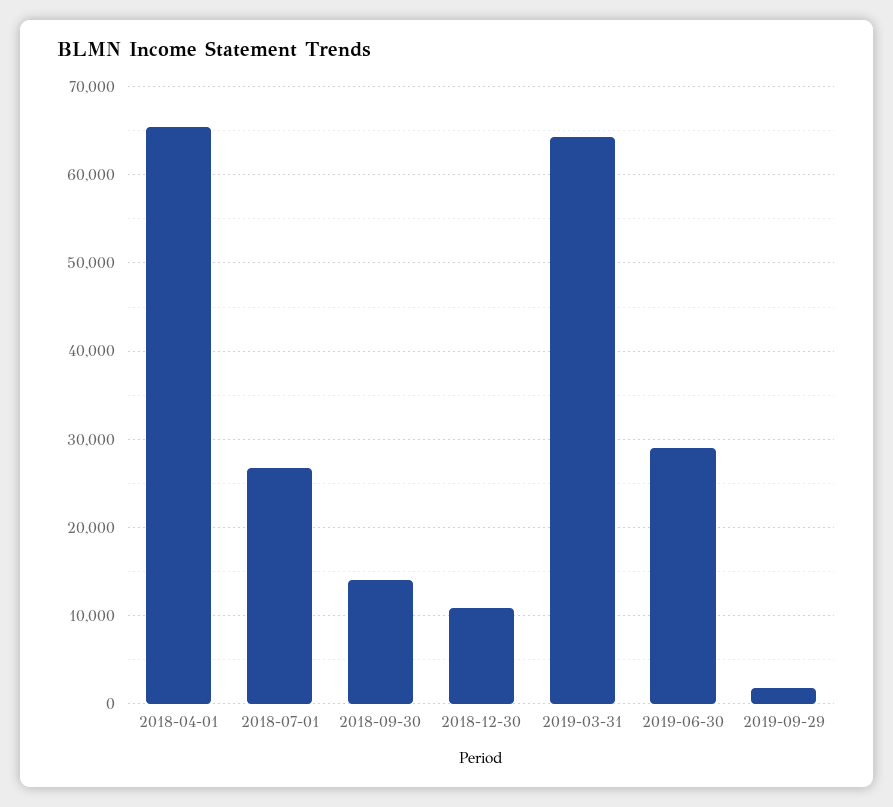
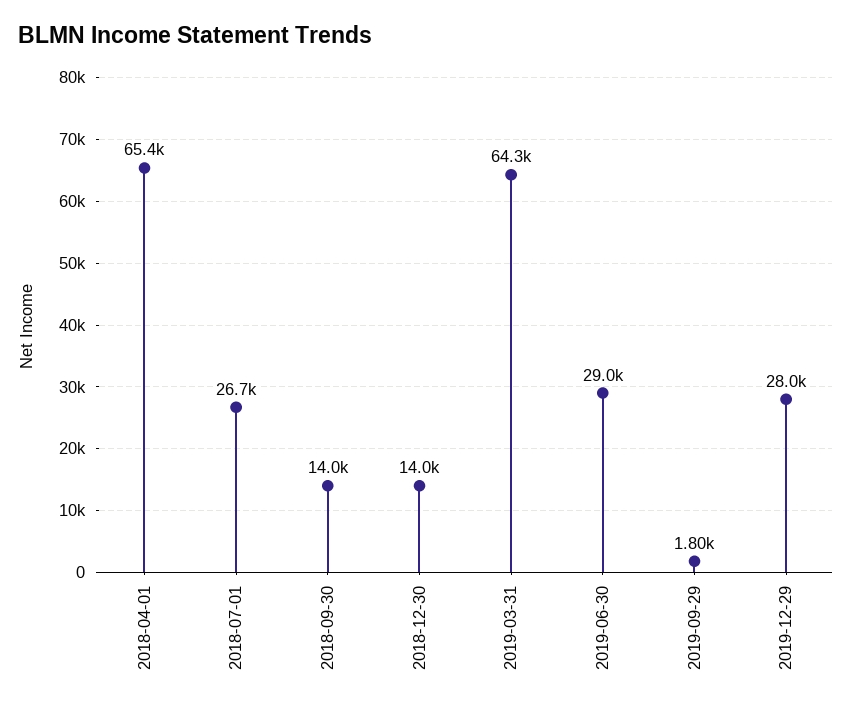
2018-12-30: 11000 -> 14000
2019-12-29: none -> 28000

